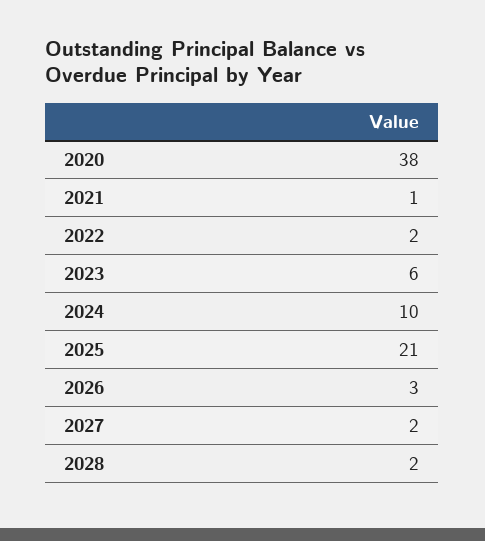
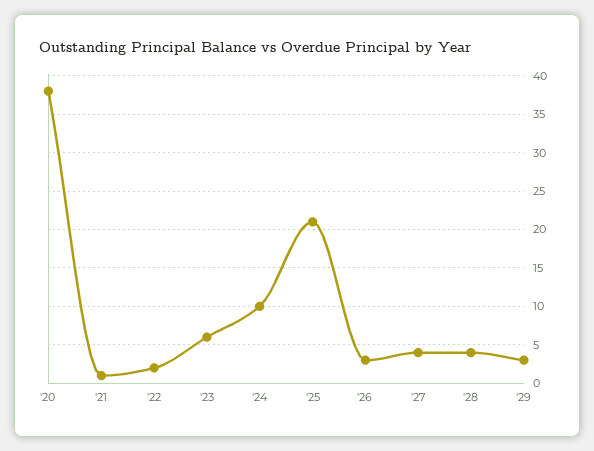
2027: 2 -> 4
2028: 2 -> 4
'29: none -> 3

